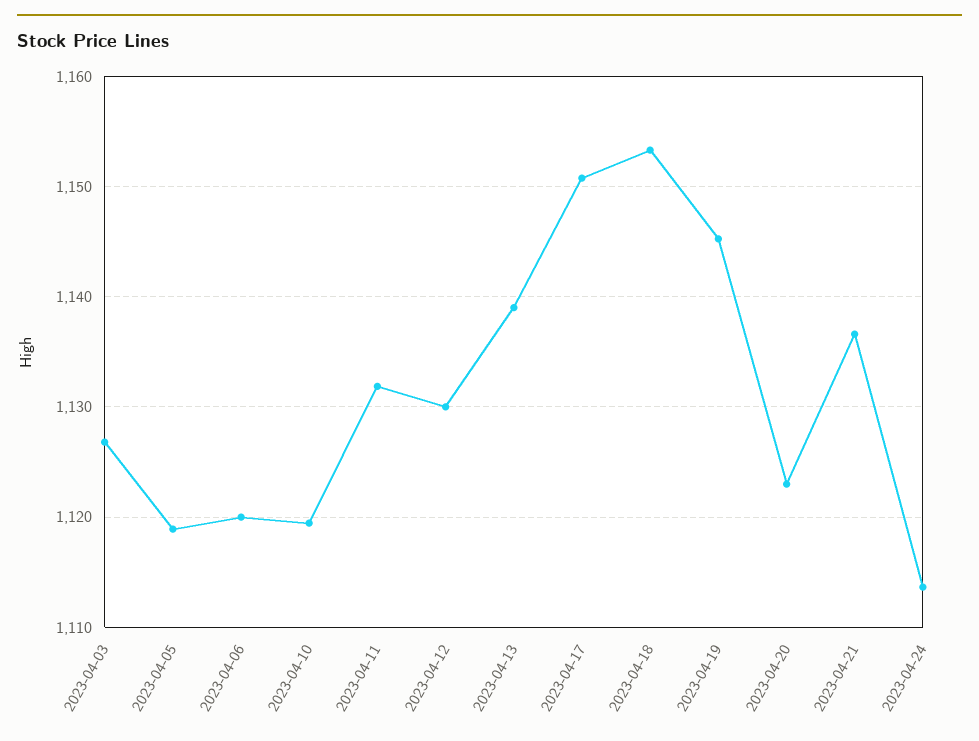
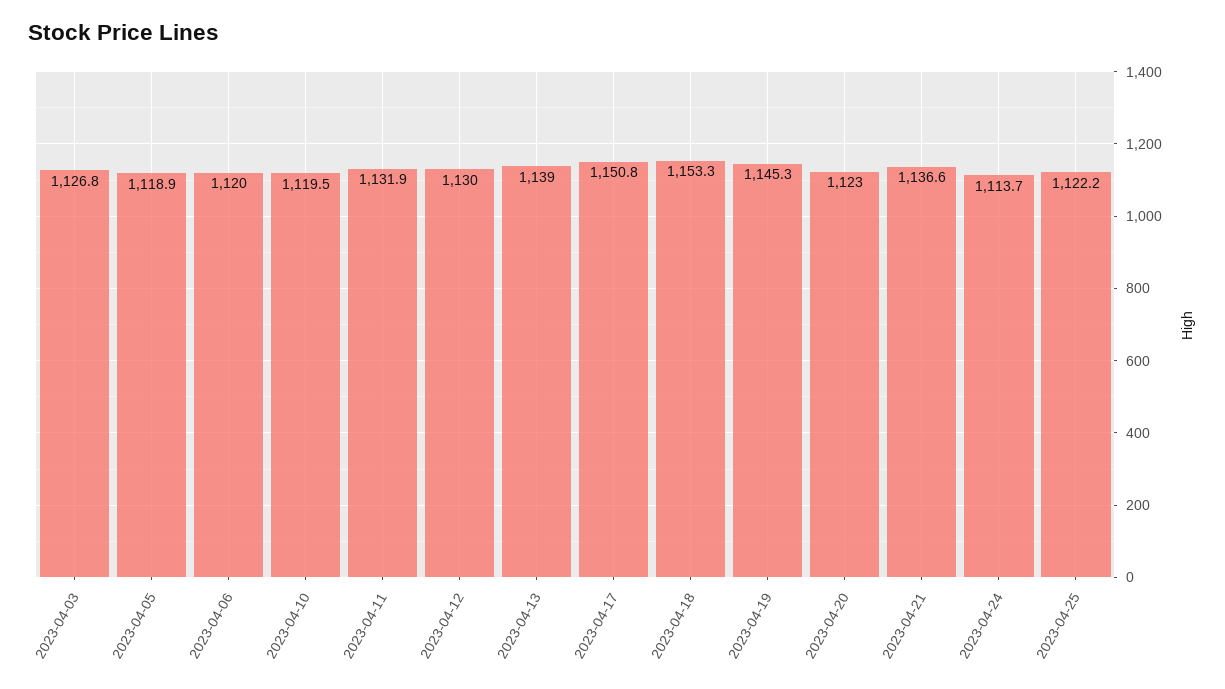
2023-04-25: none -> 1122.2

